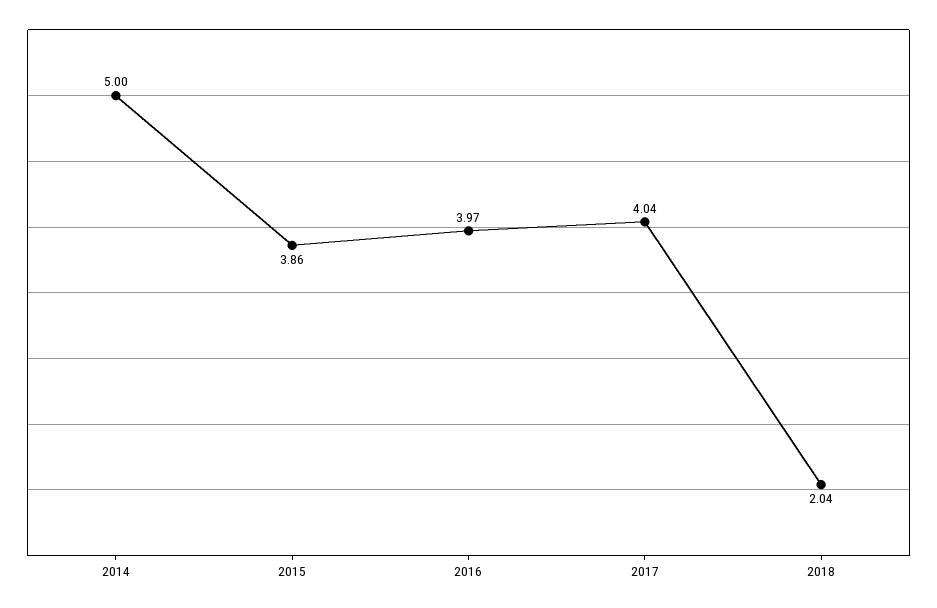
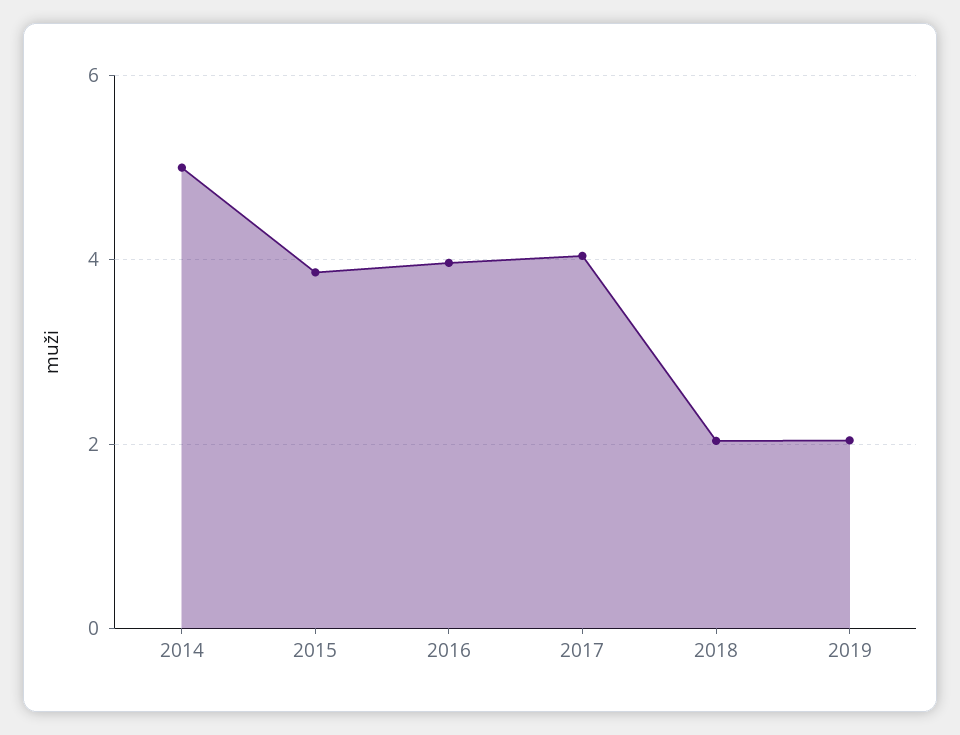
2019: none -> 2

